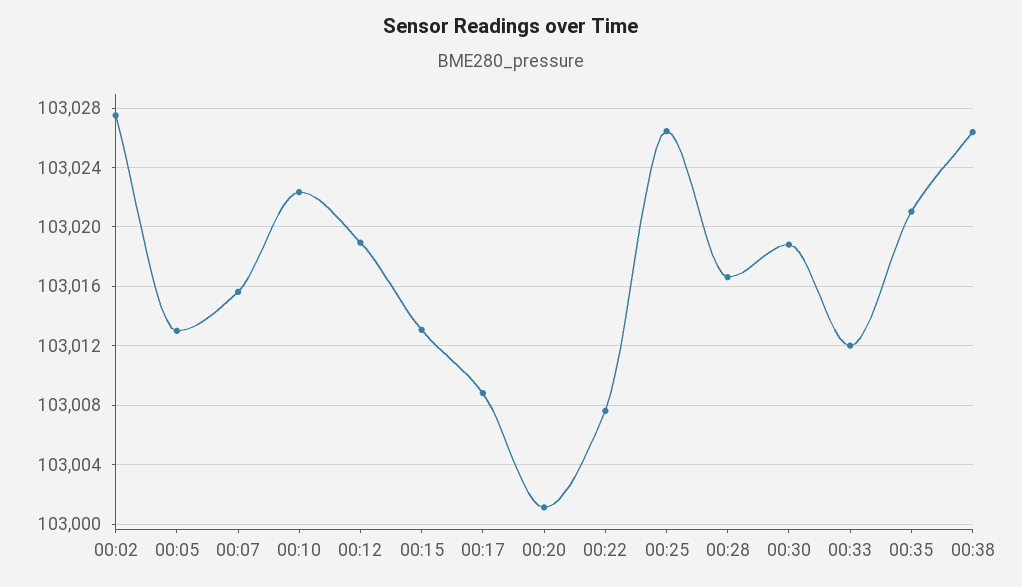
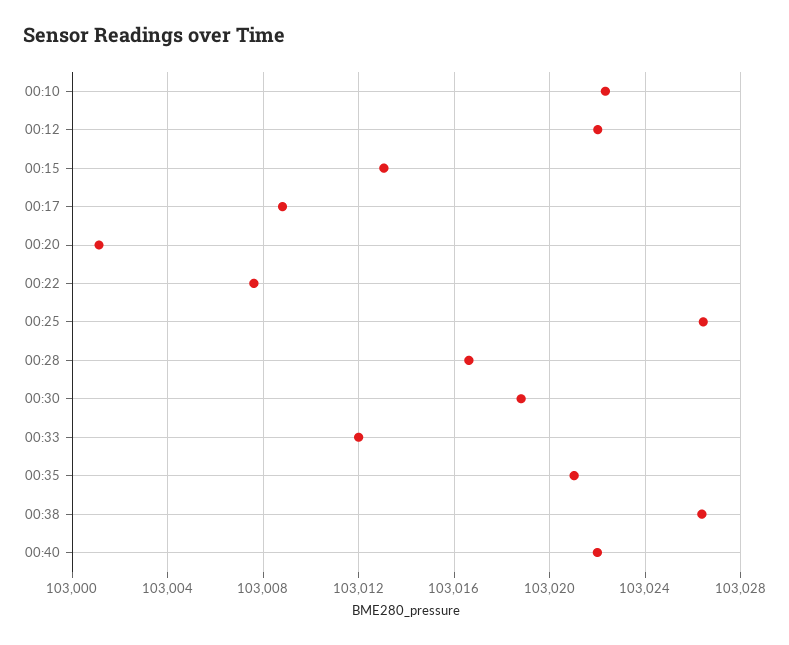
00:02: 103027.5 -> none
00:05: 103013 -> none
00:07: 103015.5 -> none
00:12: 103019 -> 103022
00:40: none -> 103022

